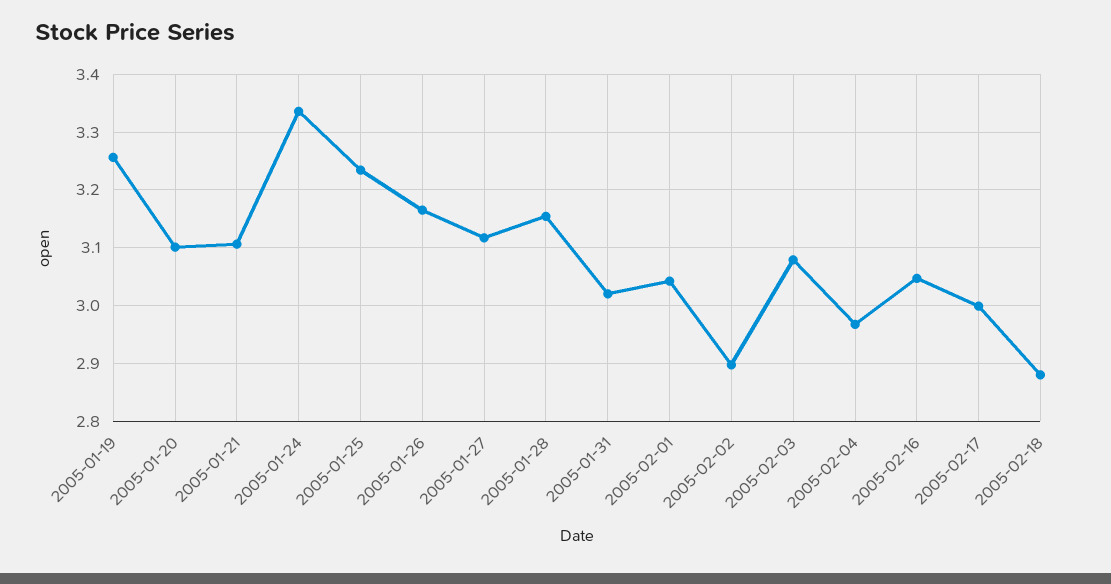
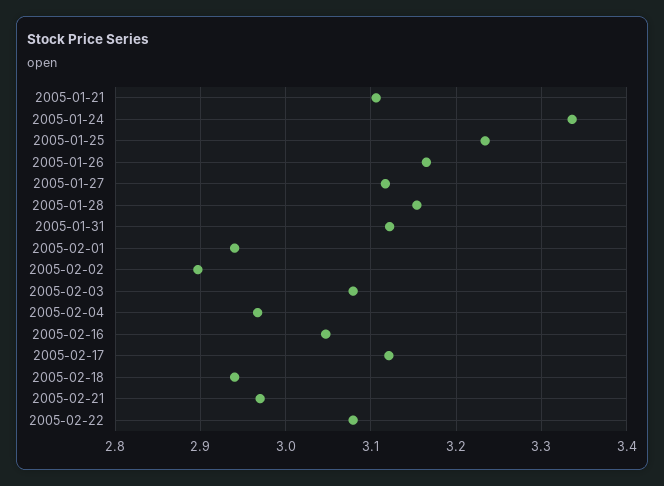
2005-01-19: 3.26 -> none
2005-01-20: 3.1 -> none
2005-01-31: 3.02 -> 3.12
2005-02-01: 3.04 -> 2.94
2005-02-17: 3 -> 3.12
2005-02-18: 2.88 -> 2.94
2005-02-21: none -> 2.97
2005-02-22: none -> 3.08

